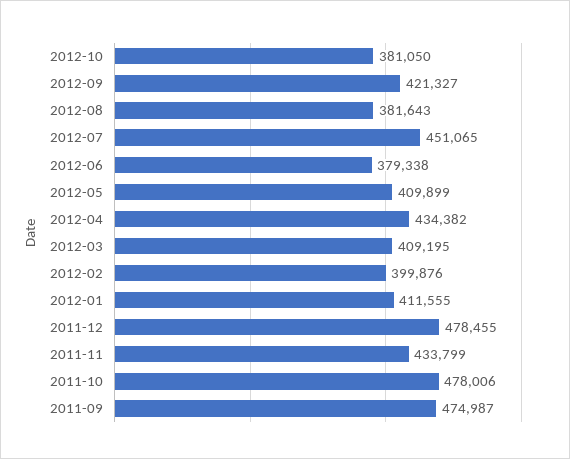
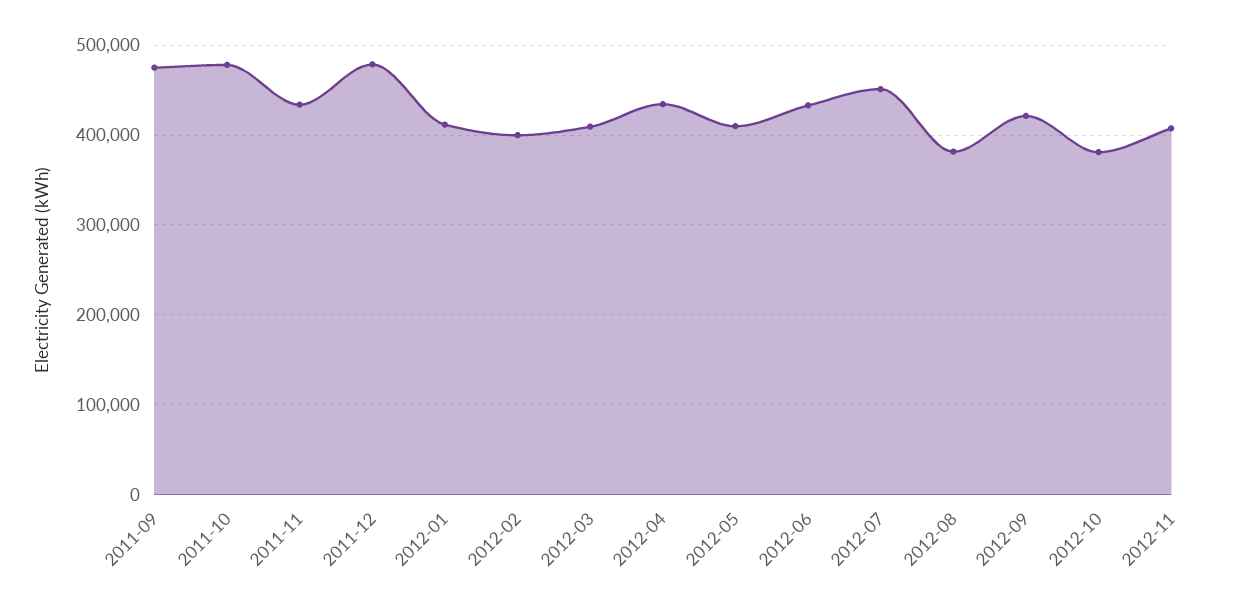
2012-06: 379338 -> 430000
2012-11: none -> 410000

